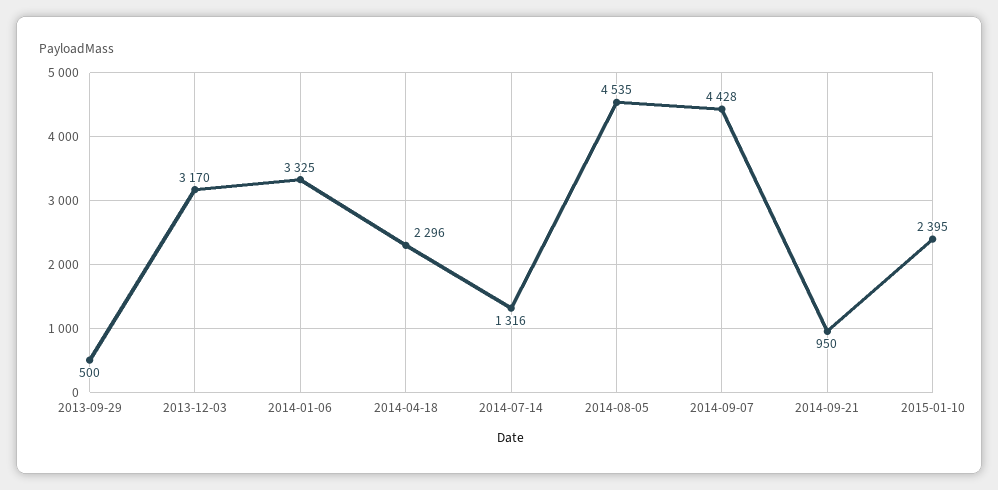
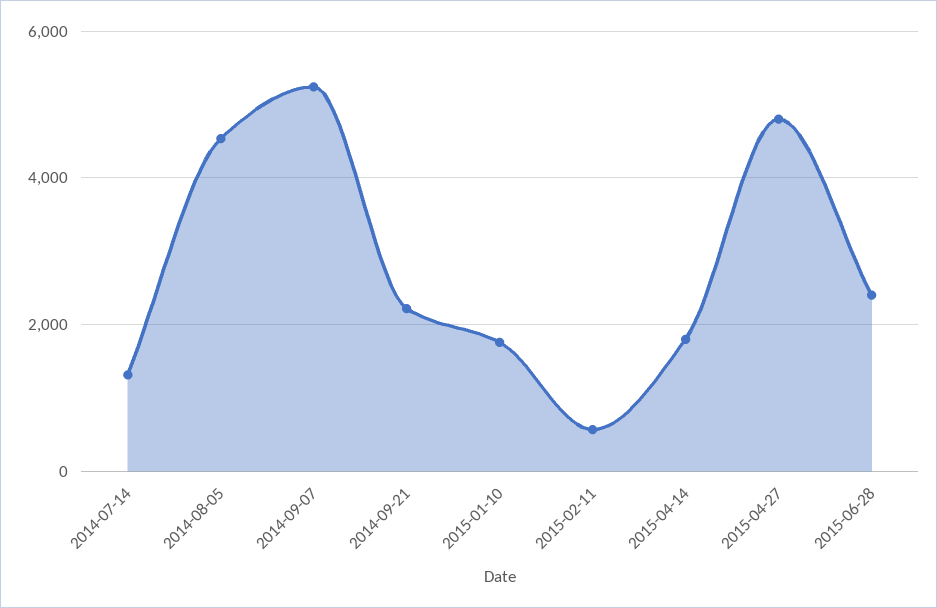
2013-09-29: 500 -> none
2013-12-03: 3170 -> none
2014-01-06: 3325 -> none
2014-04-18: 2296 -> none
2014-09-07: 4428 -> 5200
2014-09-21: 950 -> 2200
2015-01-10: 2395 -> 1800
2015-02-11: none -> 600
2015-04-14: none -> 1800
2015-04-27: none -> 4800
2015-06-28: none -> 2400

